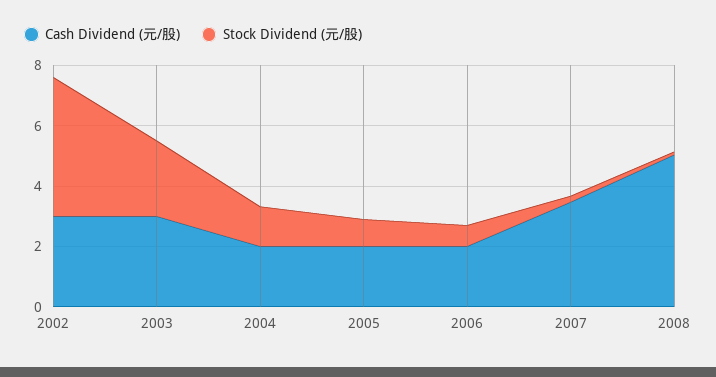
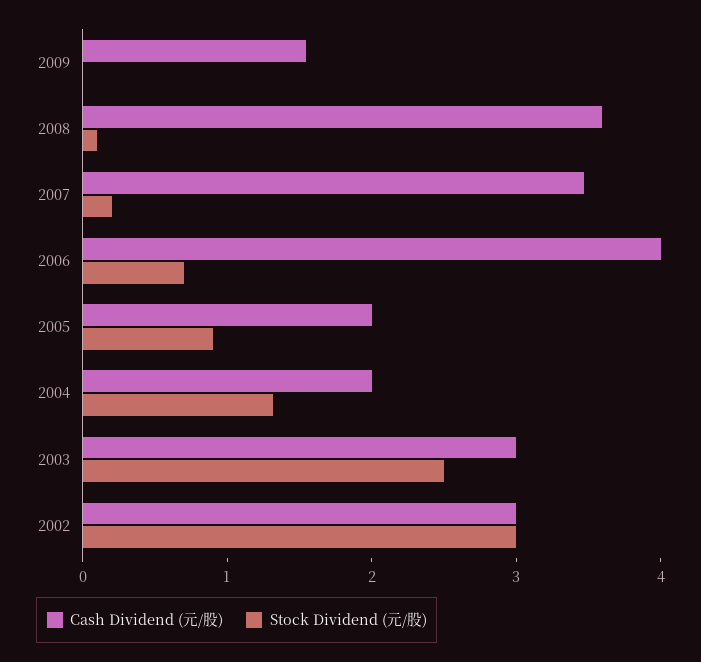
Stock Dividend (元/股), 2002: 4.5 -> 3
Cash Dividend (元/股), 2006: 2 -> 4
Cash Dividend (元/股), 2008: 5 -> 3.6
Cash Dividend (元/股), 2009: none -> 1.6
Stock Dividend (元/股), 2009: none -> 0

